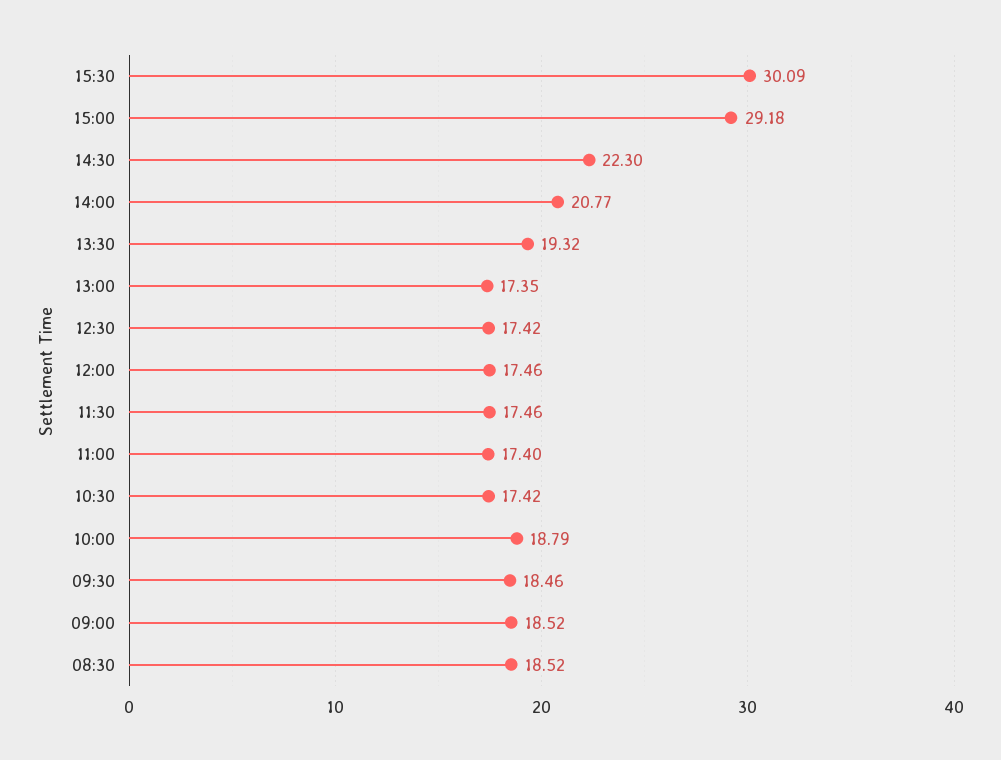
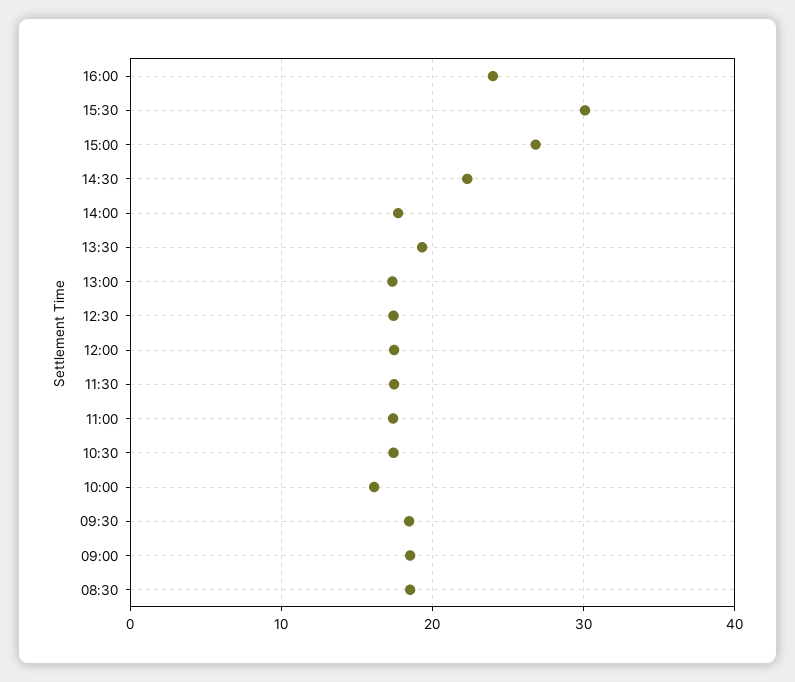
15:00: 29.18 -> 27
14:00: 20.77 -> 18
10:00: 18.79 -> 16
16:00: none -> 24

